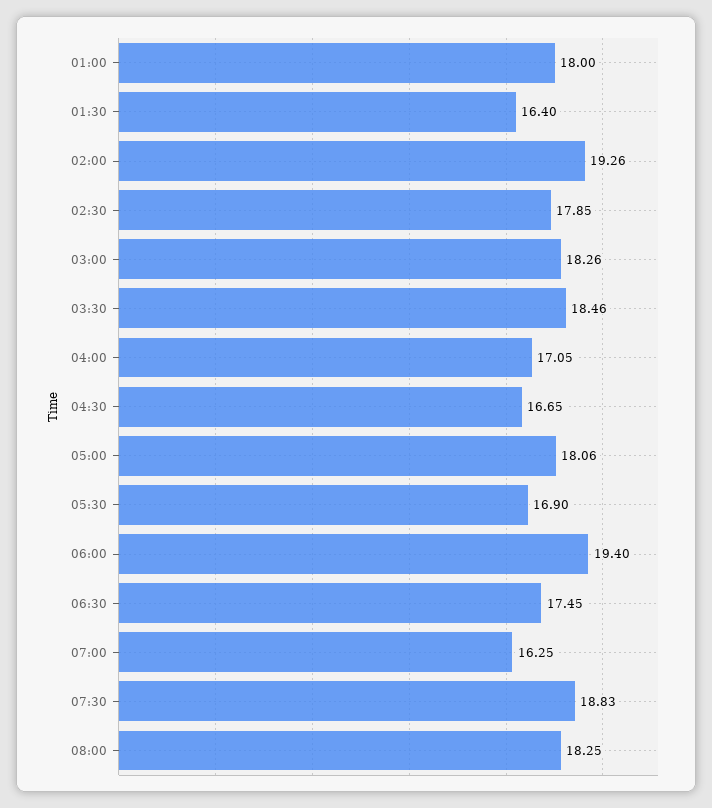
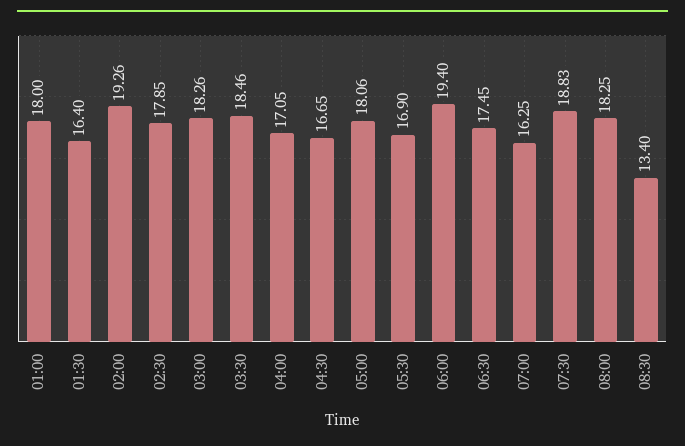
08:30: none -> 13.4

